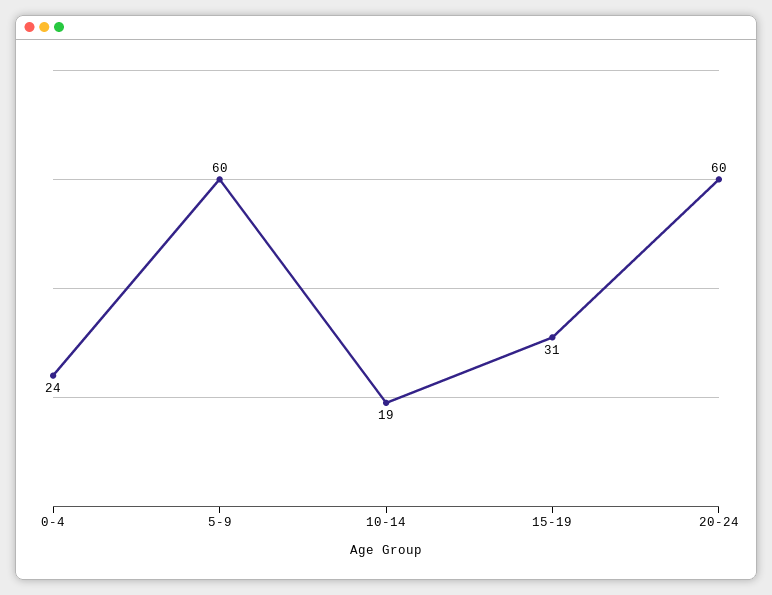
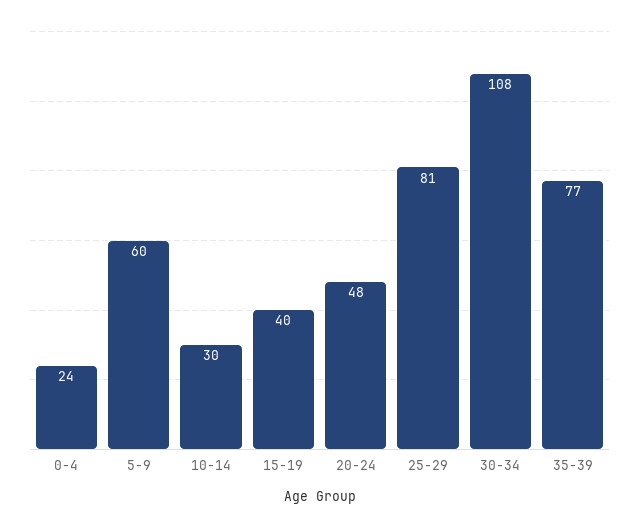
10-14: 19 -> 30
15-19: 31 -> 40
20-24: 60 -> 48
25-29: none -> 81
30-34: none -> 108
35-39: none -> 77

